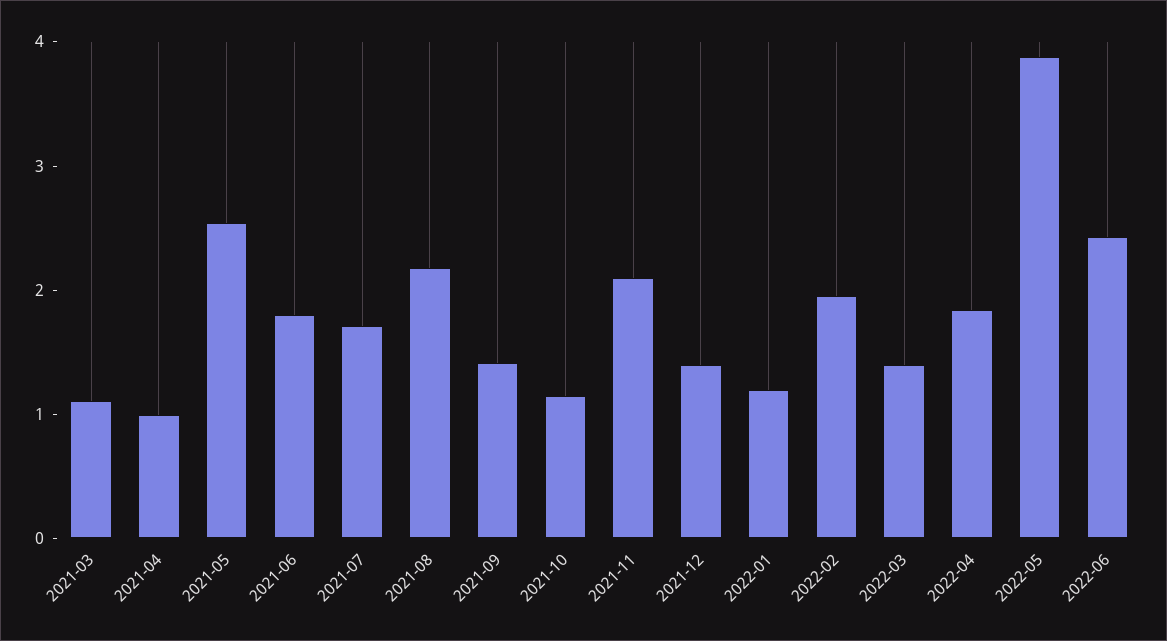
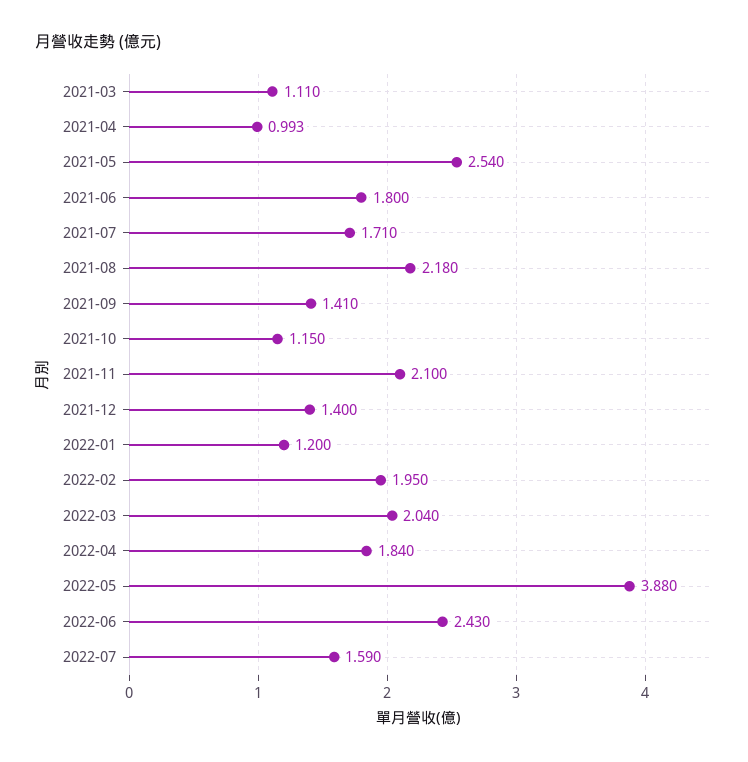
2022-03: 1.4 -> 2.04
2022-07: none -> 1.59

